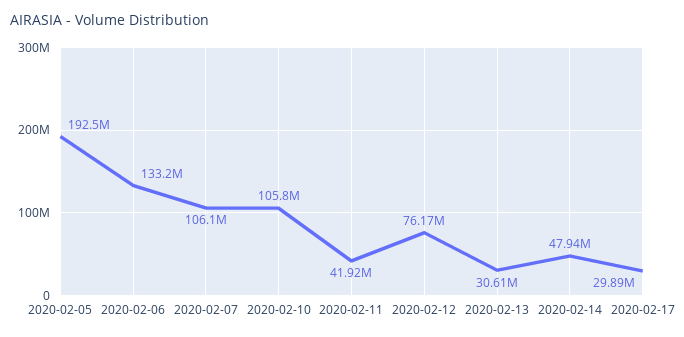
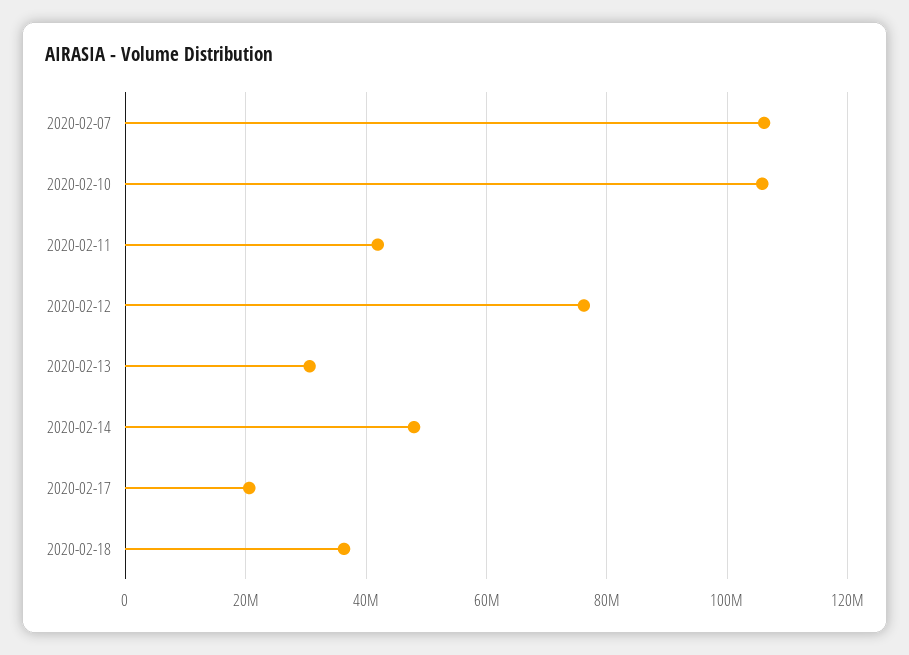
2020-02-05: 192500000 -> none
2020-02-06: 133200000 -> none
2020-02-17: 29890000 -> 20000000
2020-02-18: none -> 36000000

